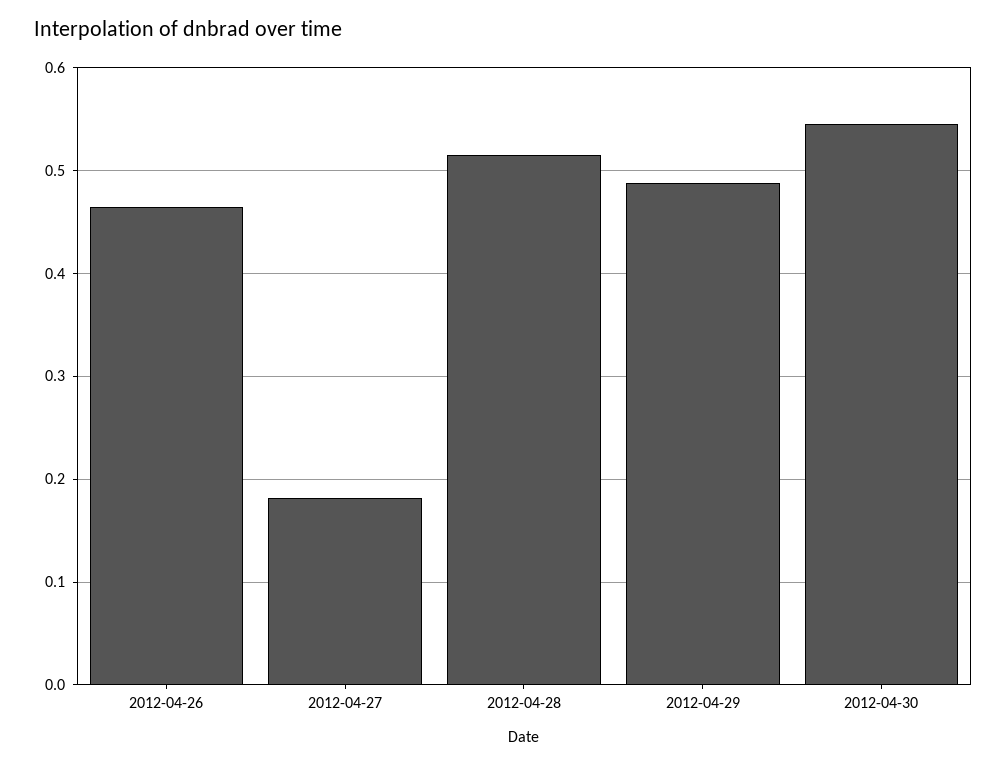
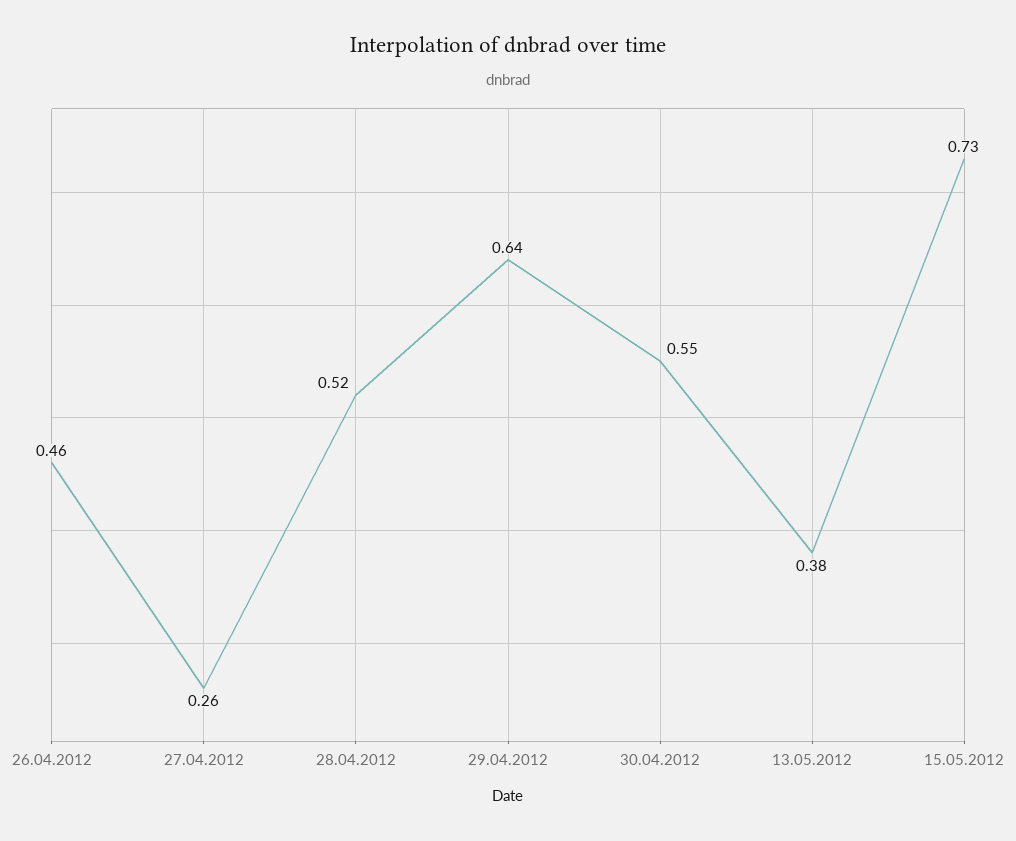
2012-04-27: 0.18 -> 0.26
2012-04-29: 0.49 -> 0.64
13.05.2012: none -> 0.38
15.05.2012: none -> 0.73

